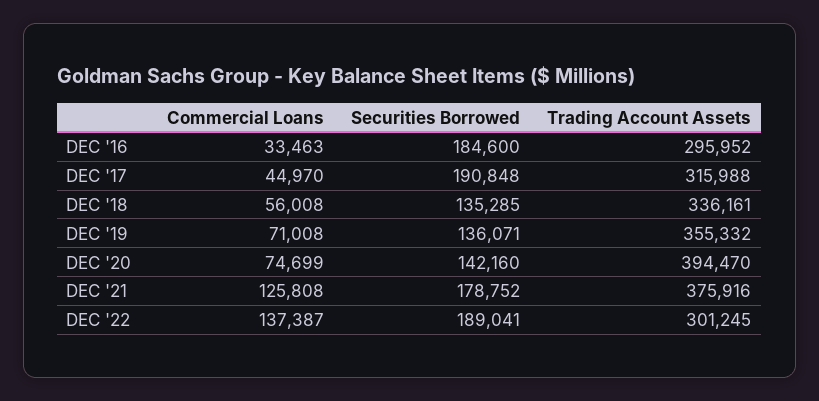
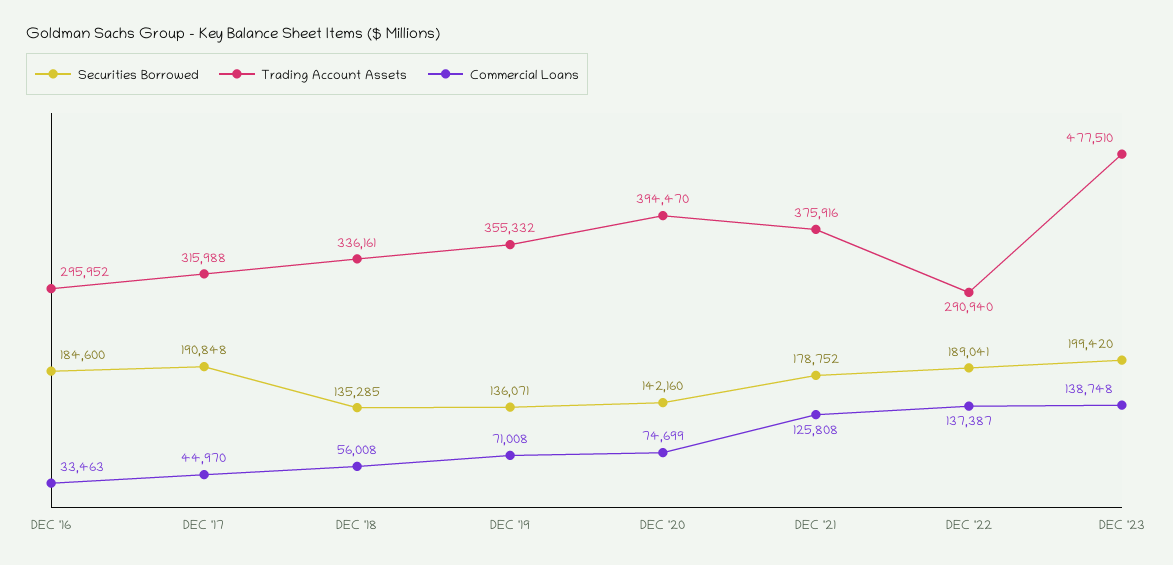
Trading Account Assets, DEC '22: 301245 -> 290940
Securities Borrowed, DEC '23: none -> 199420
Trading Account Assets, DEC '23: none -> 477510
Commercial Loans, DEC '23: none -> 138748

